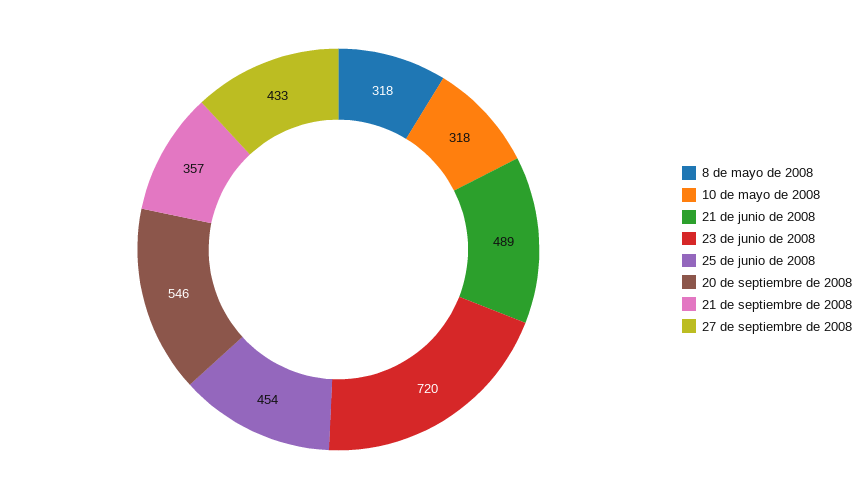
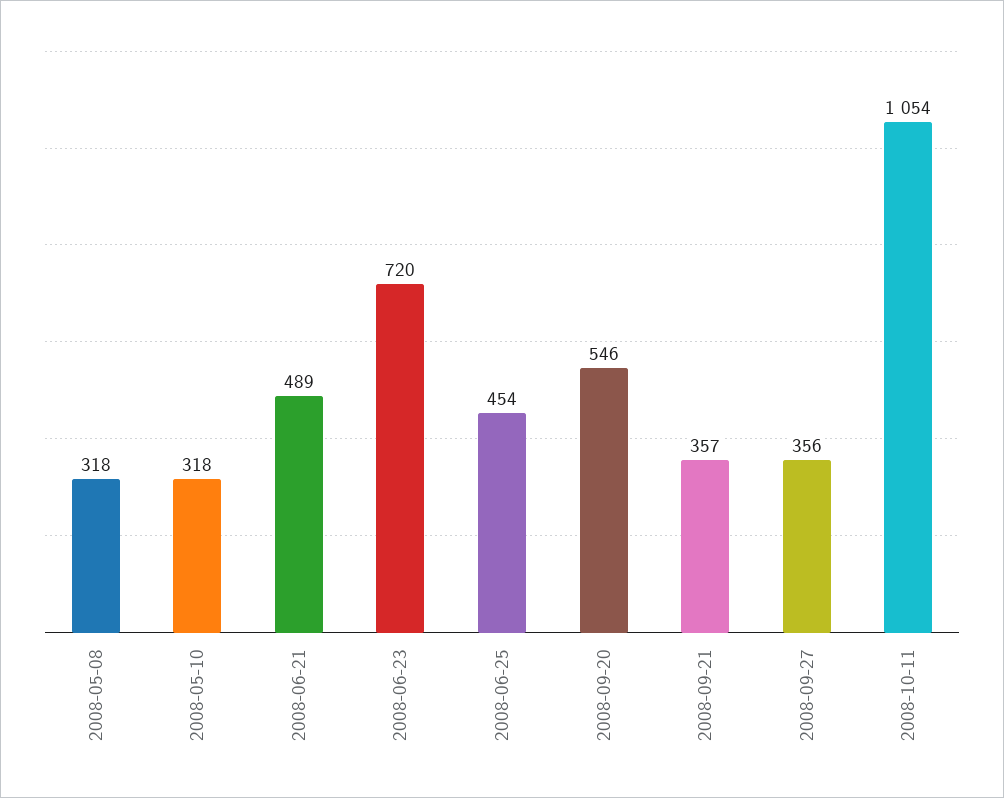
27 de septiembre de 2008: 433 -> 356
2008-10-11: none -> 1054

